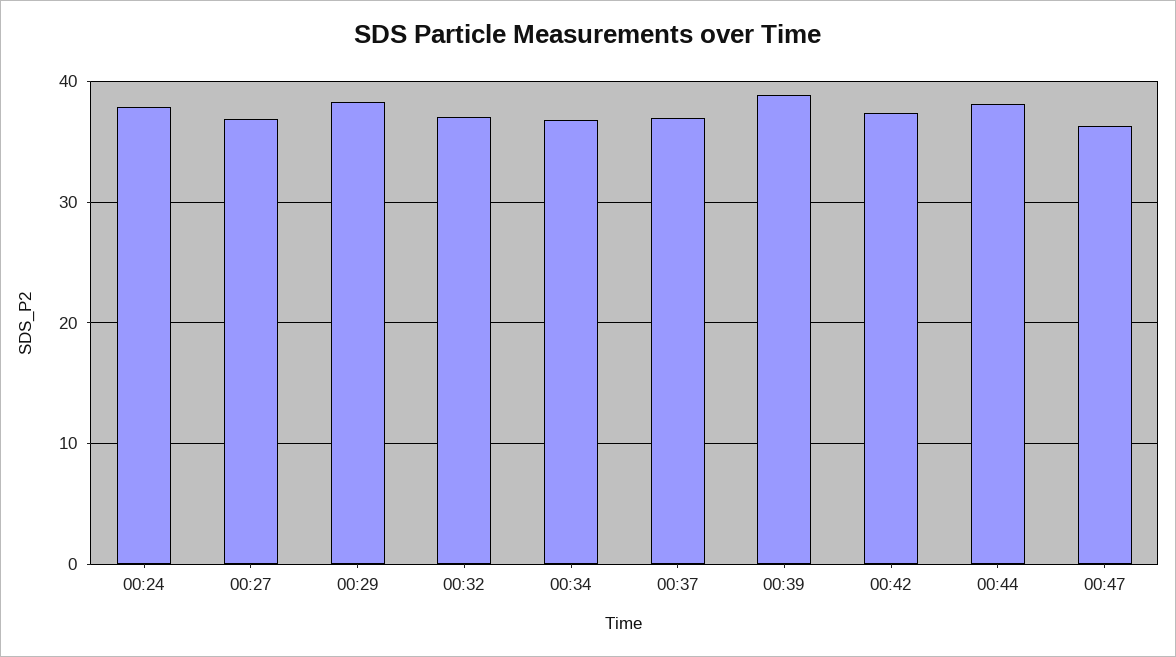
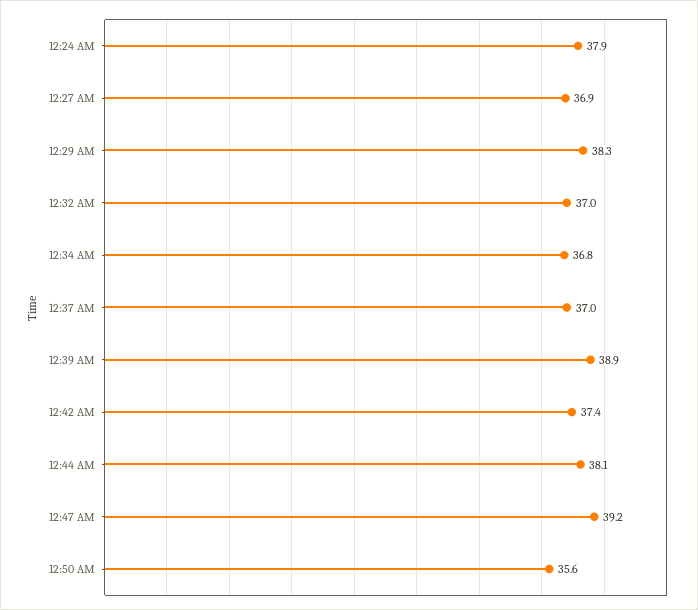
00:47: 36 -> 39.2
12:50 AM: none -> 35.6

